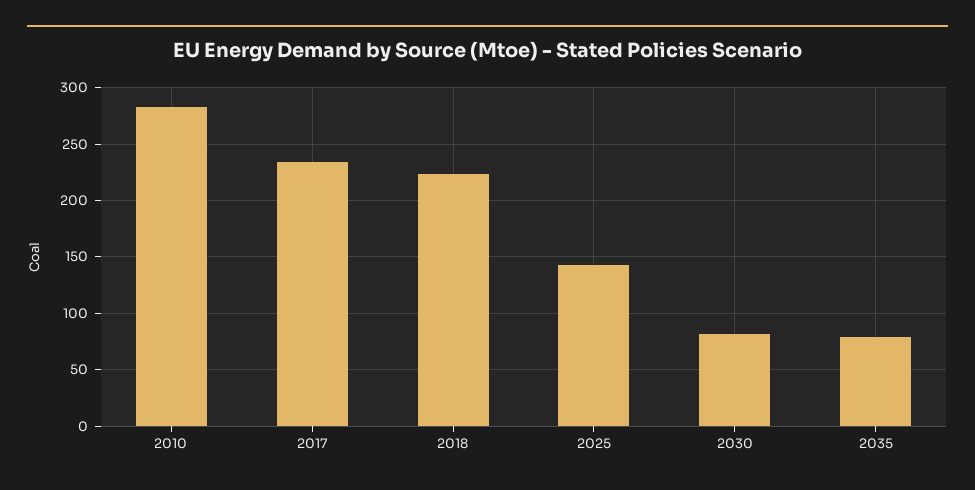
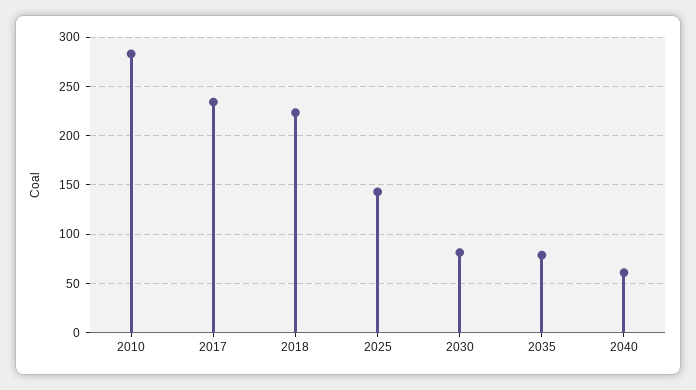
2040: none -> 60

